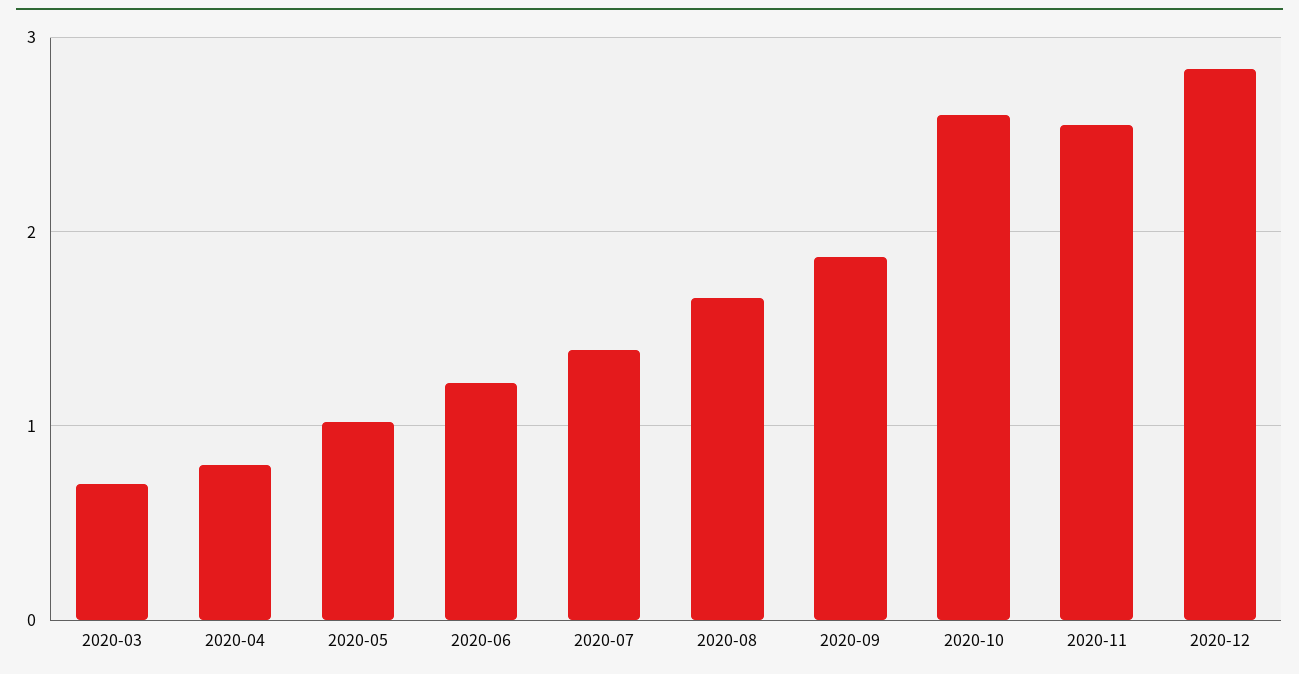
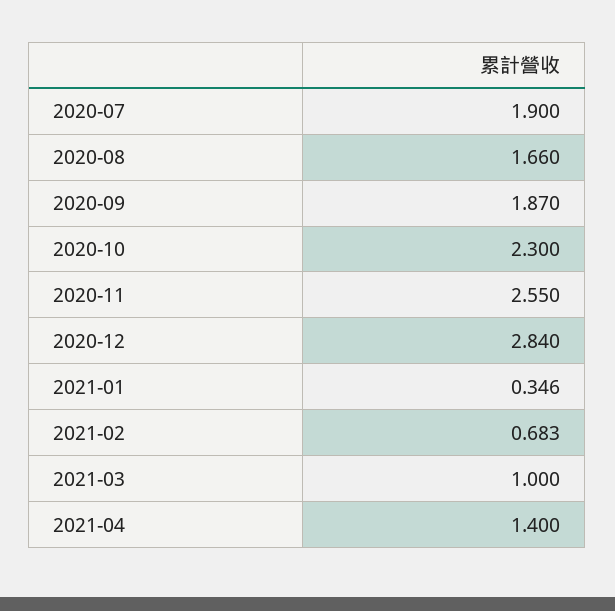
2020-03: 0.7 -> none
2020-04: 0.8 -> none
2020-05: 1 -> none
2020-06: 1.2 -> none
2020-07: 1.4 -> 1.9
2020-10: 2.6 -> 2.3
2021-01: none -> 0.346
2021-02: none -> 0.683
2021-03: none -> 1
2021-04: none -> 1.4

